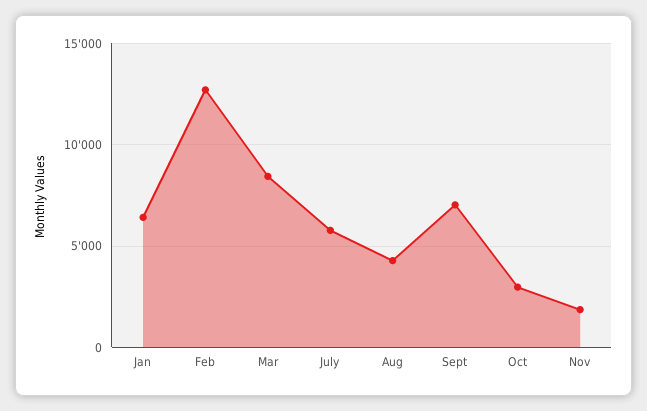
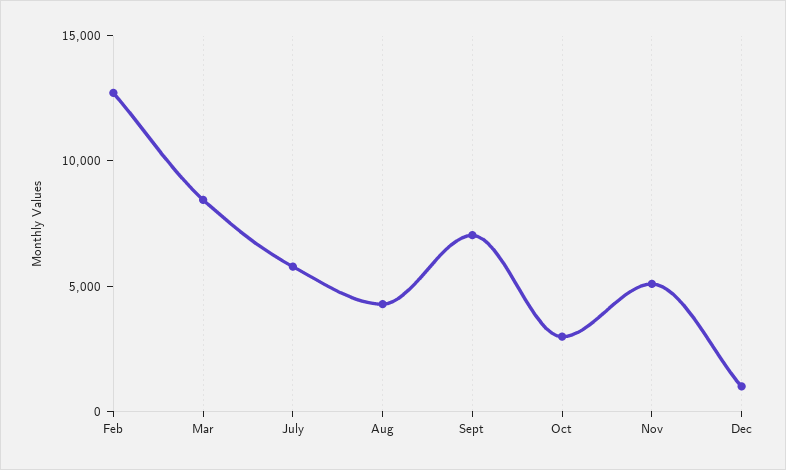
Jan: 6500 -> none
Nov: 2000 -> 5000
Dec: none -> 1000

